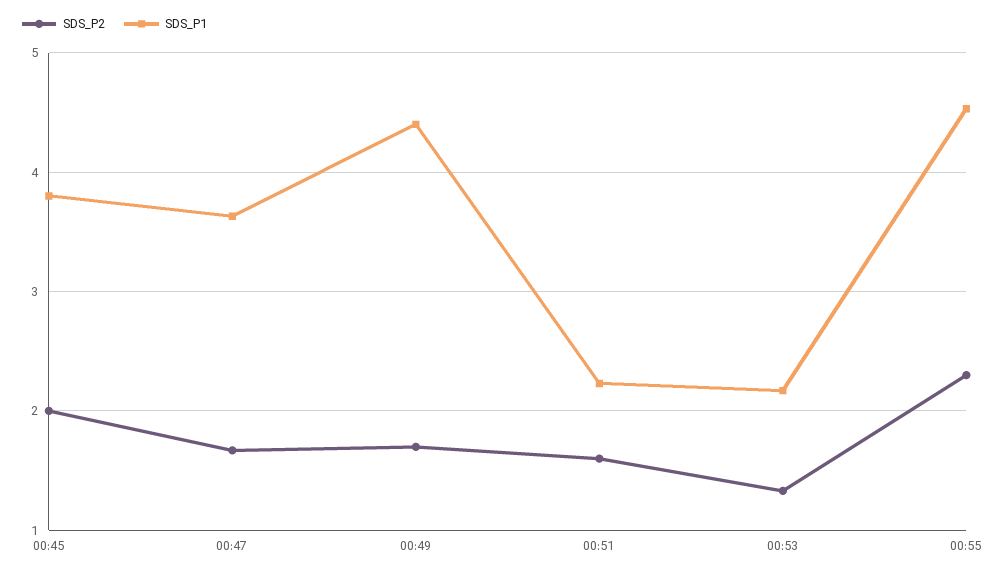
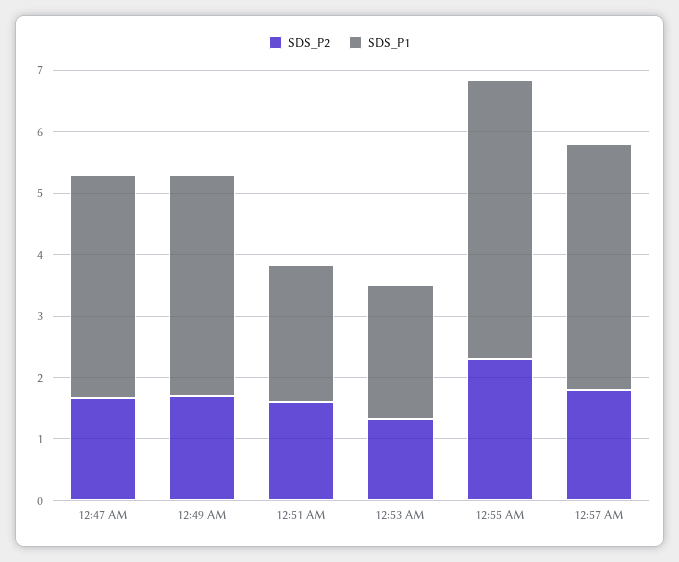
SDS_P2, 00:45: 2 -> none
SDS_P1, 00:45: 3.8 -> none
SDS_P1, 00:49: 4.4 -> 3.6
SDS_P2, 12:57 AM: none -> 1.8
SDS_P1, 12:57 AM: none -> 4

